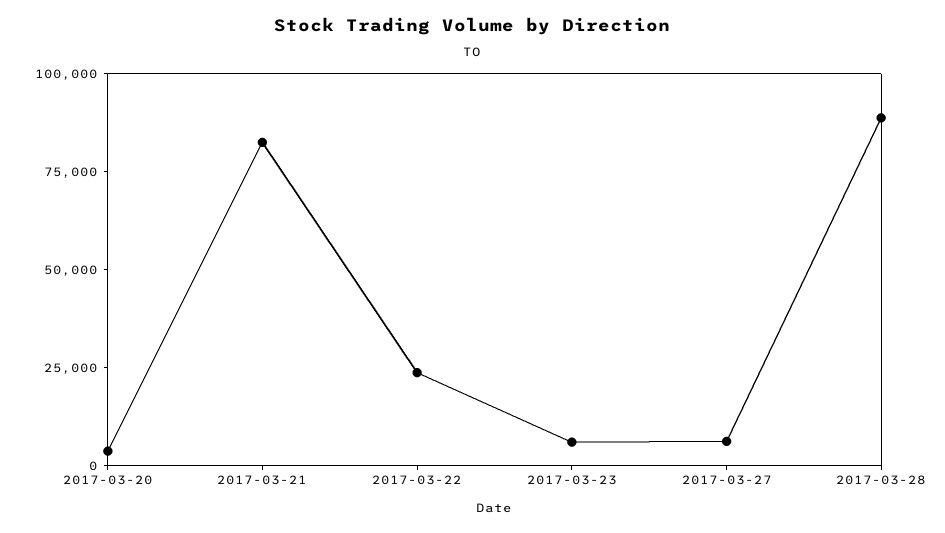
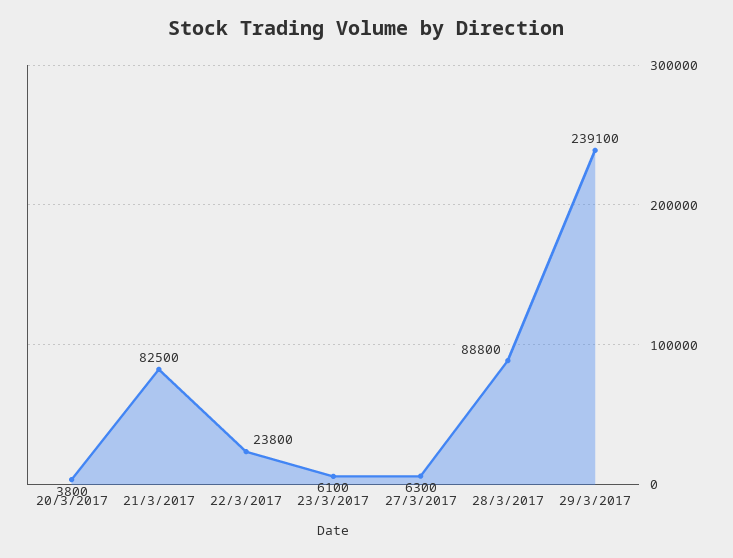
29/3/2017: none -> 239100

